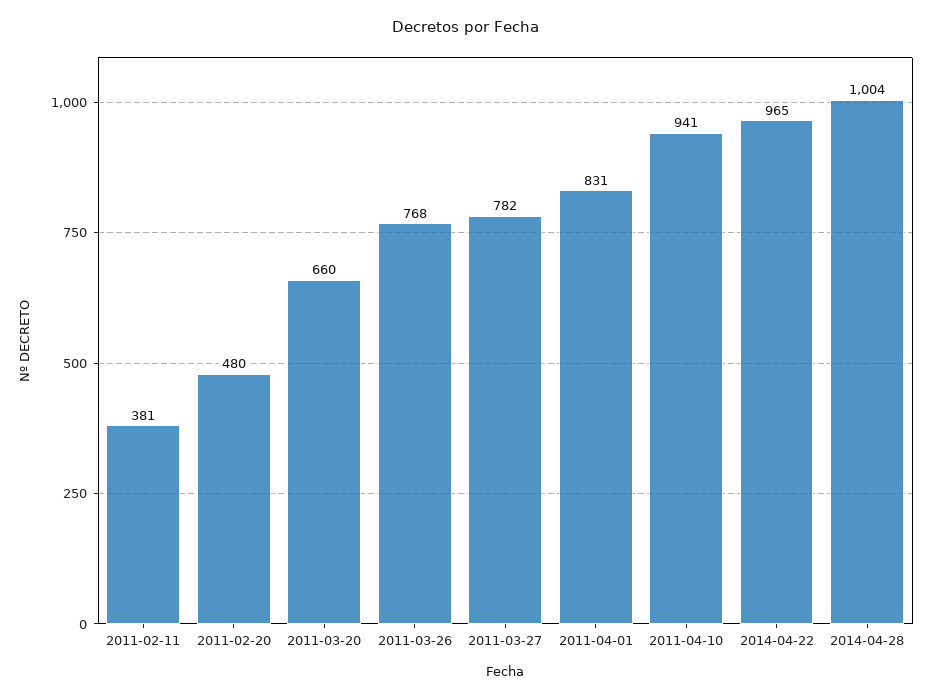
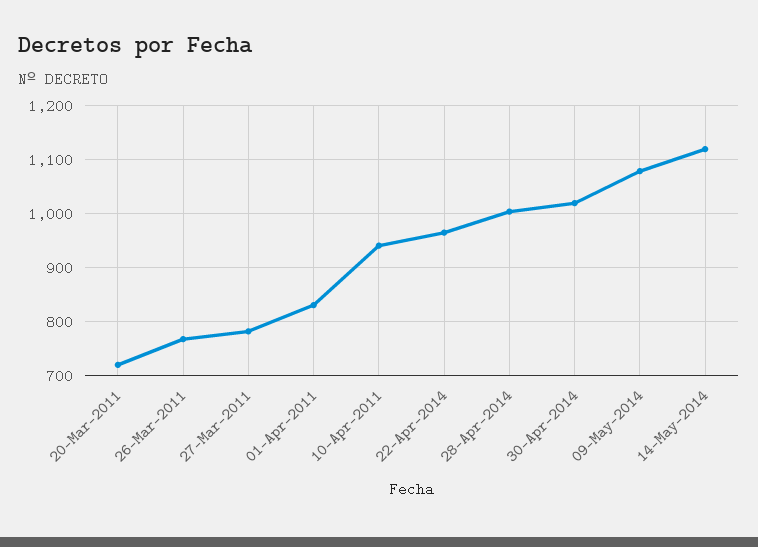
2011-02-11: 381 -> none
2011-02-20: 480 -> none
2011-03-20: 660 -> 720
30-Apr-2014: none -> 1020
09-May-2014: none -> 1080
14-May-2014: none -> 1120

